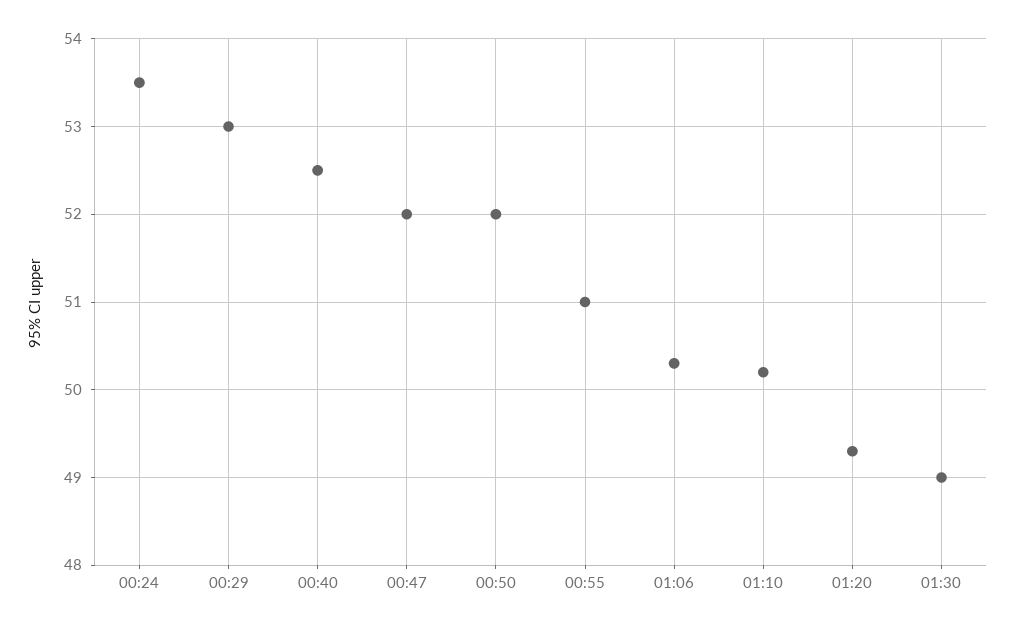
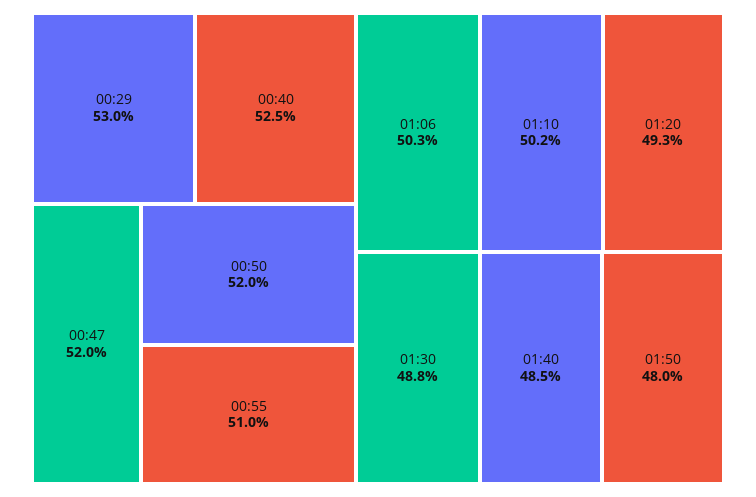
00:24: 53.5 -> none
01:30: 49 -> 48.8
01:40: none -> 48.5
01:50: none -> 48

